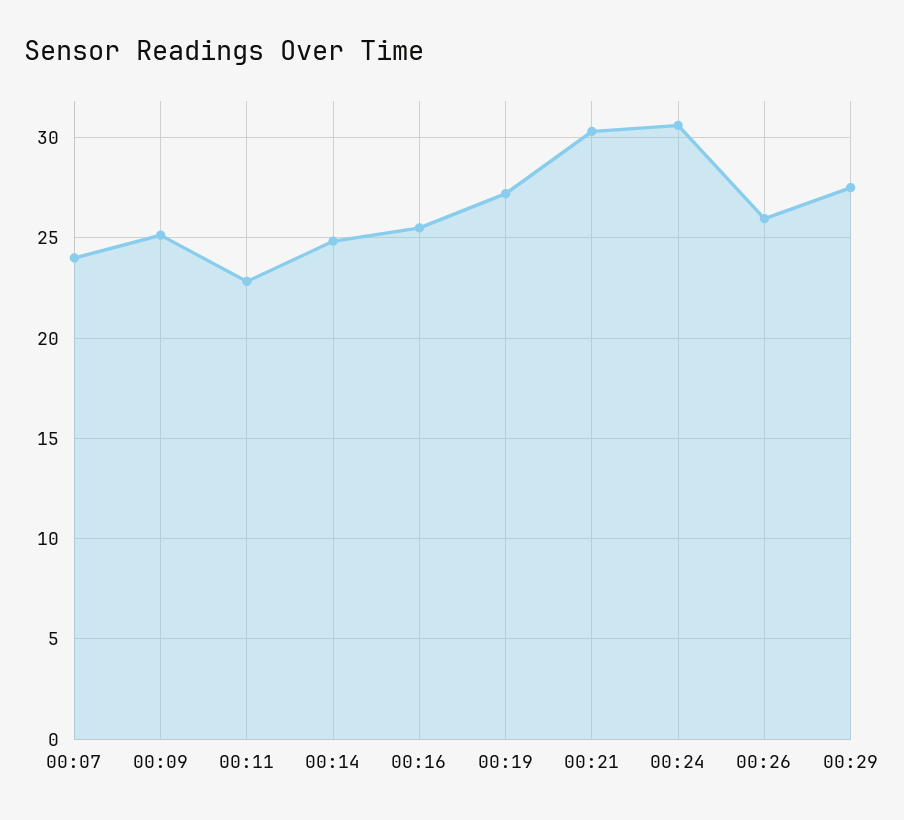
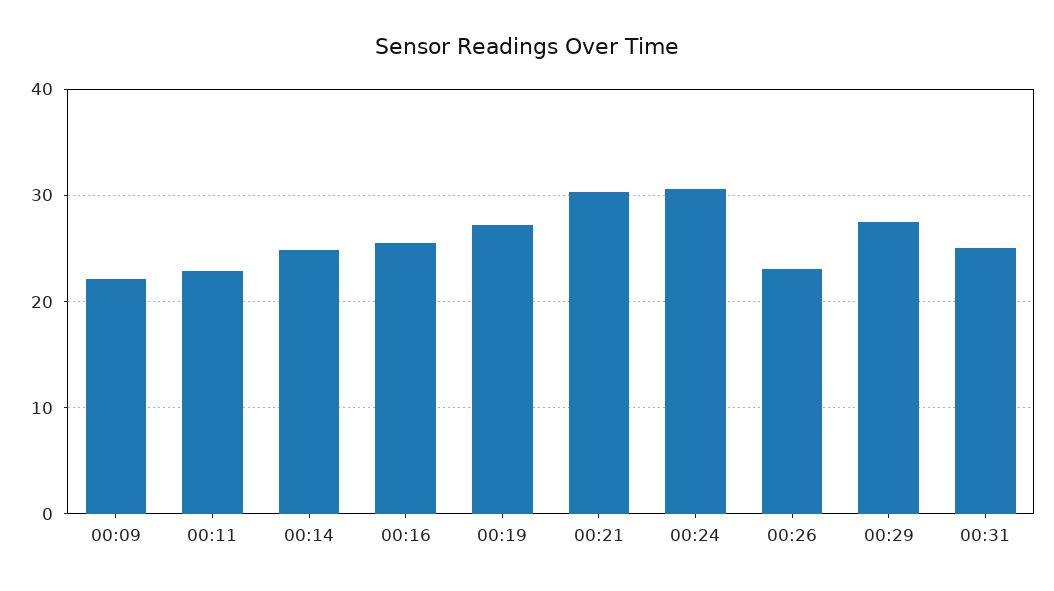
00:07: 24 -> none
00:09: 25 -> 22
00:26: 26 -> 23
00:31: none -> 25

